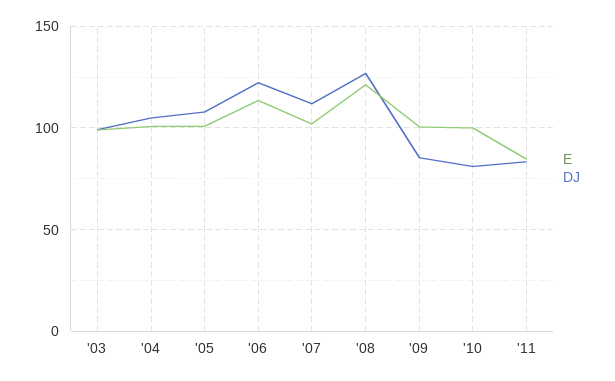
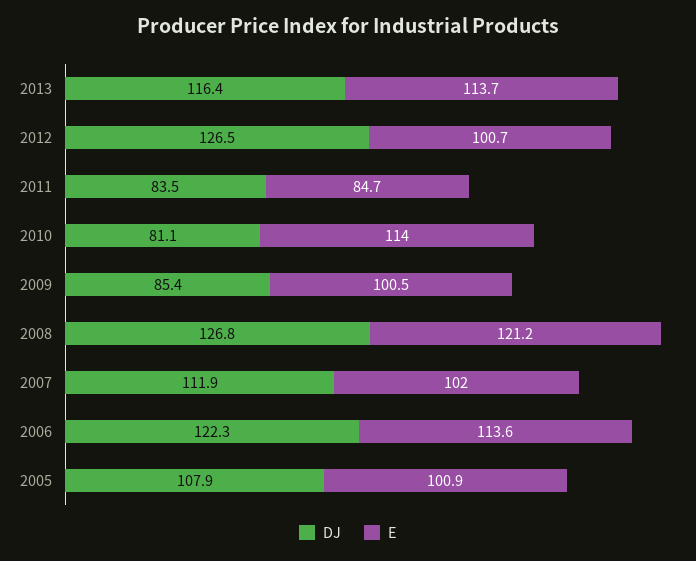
E, '03: 100 -> none
DJ, '03: 100 -> none
E, '04: 100 -> none
DJ, '04: 105 -> none
E, '10: 100 -> 114
DJ, 2013: none -> 116.4
E, 2013: none -> 113.7
DJ, 2012: none -> 126.5
E, 2012: none -> 100.7

